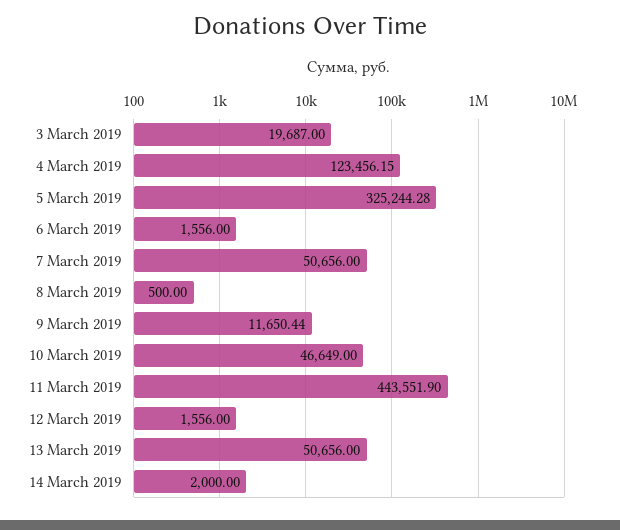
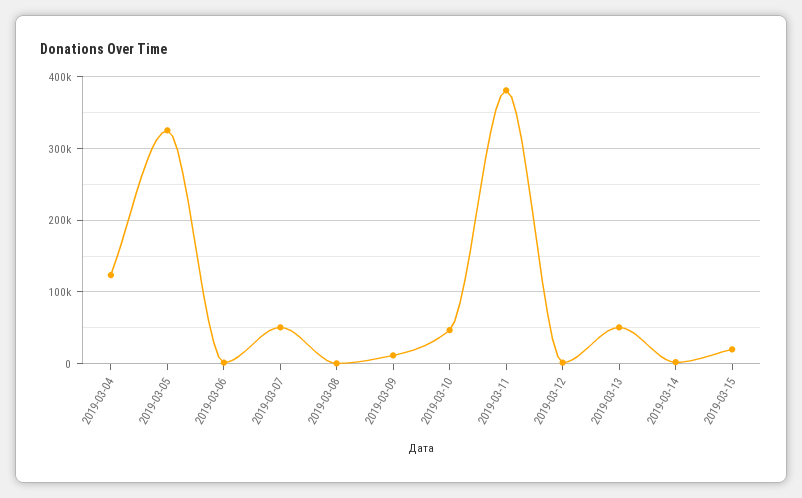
3 March 2019: 19687 -> none
11 March 2019: 443551.9 -> 380000
2019-03-15: none -> 20000

